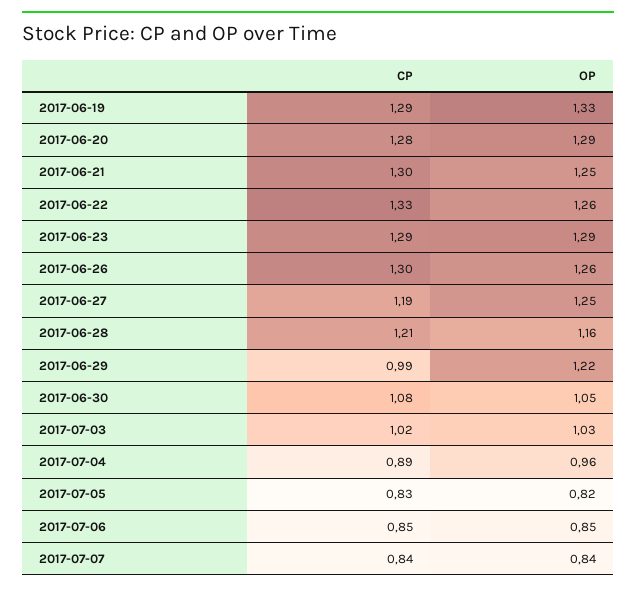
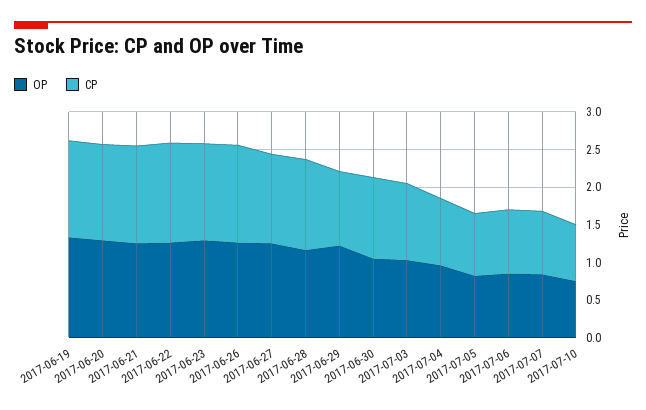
OP, 2017-07-10: none -> 0.75
CP, 2017-07-10: none -> 0.75

